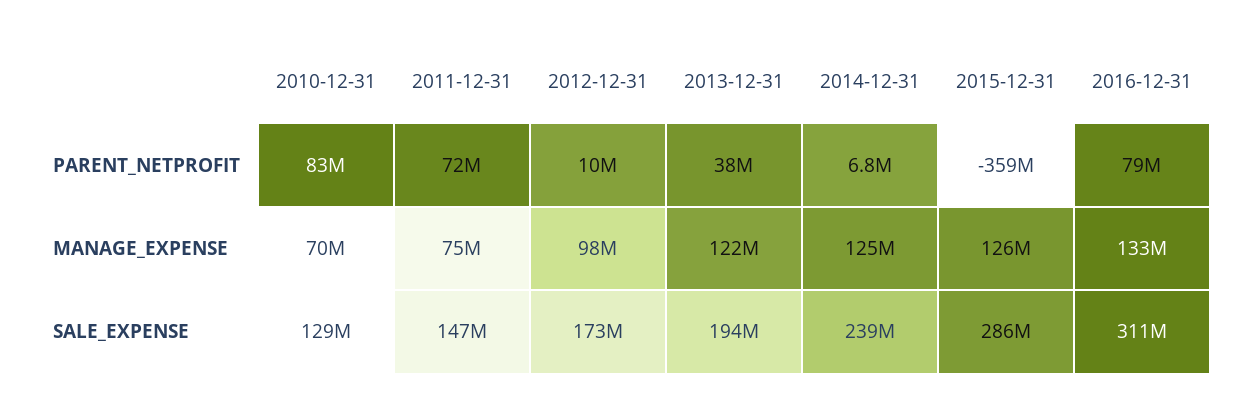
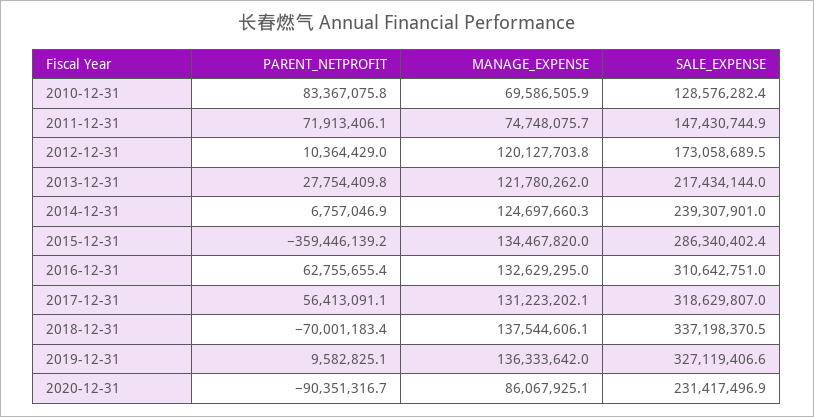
2013-12-31, PARENT_NETPROFIT: 38000000 -> 27754409.8
2016-12-31, PARENT_NETPROFIT: 79000000 -> 62755655.4
2012-12-31, MANAGE_EXPENSE: 98000000 -> 120127703.8
2015-12-31, MANAGE_EXPENSE: 126000000 -> 134467820
2013-12-31, SALE_EXPENSE: 194000000 -> 217434144
2017-12-31, PARENT_NETPROFIT: none -> 56413091.1
2017-12-31, MANAGE_EXPENSE: none -> 131223202.1
2017-12-31, SALE_EXPENSE: none -> 318629807
2018-12-31, PARENT_NETPROFIT: none -> -70001183.4
2018-12-31, MANAGE_EXPENSE: none -> 137544606.1
2018-12-31, SALE_EXPENSE: none -> 337198370.5
2019-12-31, PARENT_NETPROFIT: none -> 9582825.1
2019-12-31, MANAGE_EXPENSE: none -> 136333642
2019-12-31, SALE_EXPENSE: none -> 327119406.6
2020-12-31, PARENT_NETPROFIT: none -> -90351316.7
2020-12-31, MANAGE_EXPENSE: none -> 86067925.1
2020-12-31, SALE_EXPENSE: none -> 231417496.9

